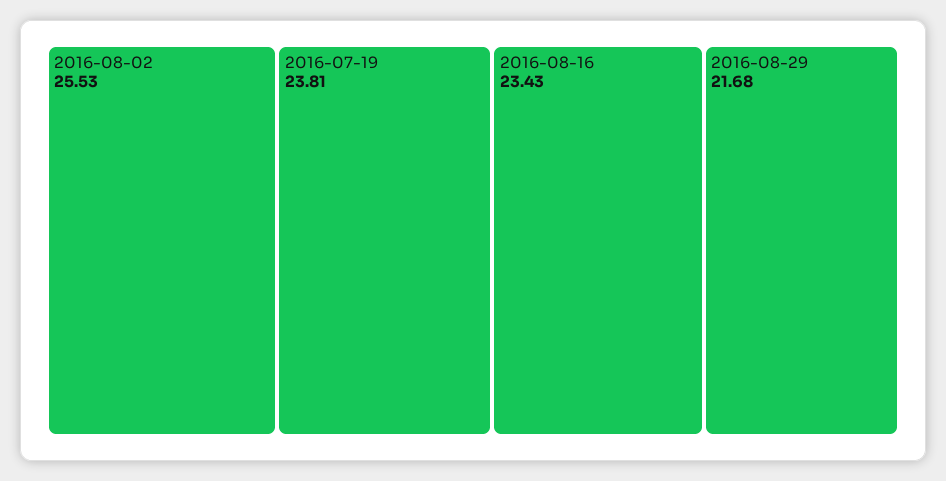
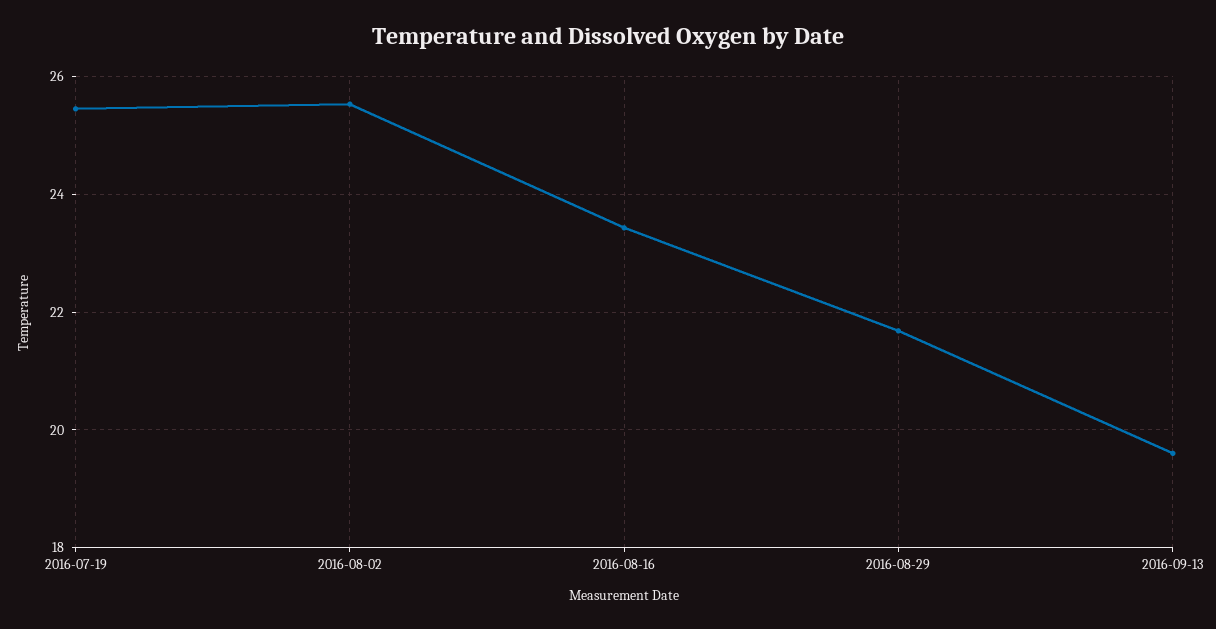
2016-07-19: 23.81 -> 25.4
2016-09-13: none -> 19.6

